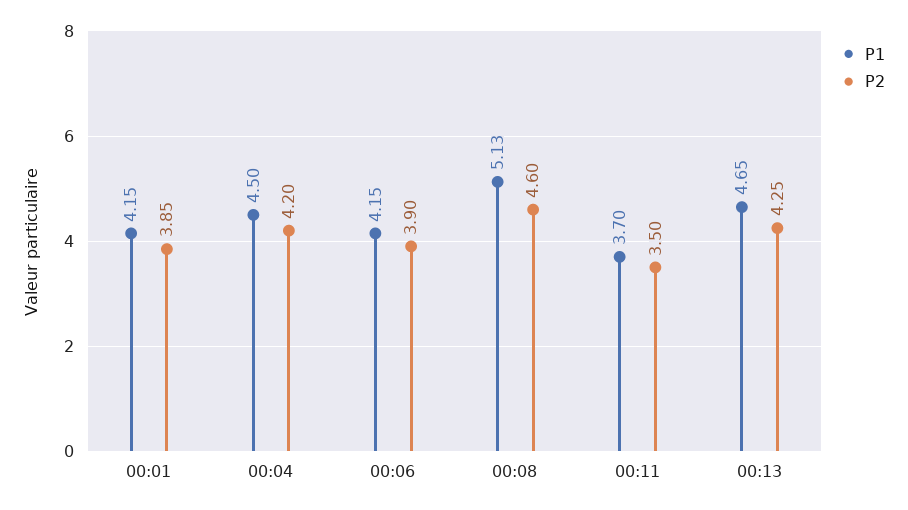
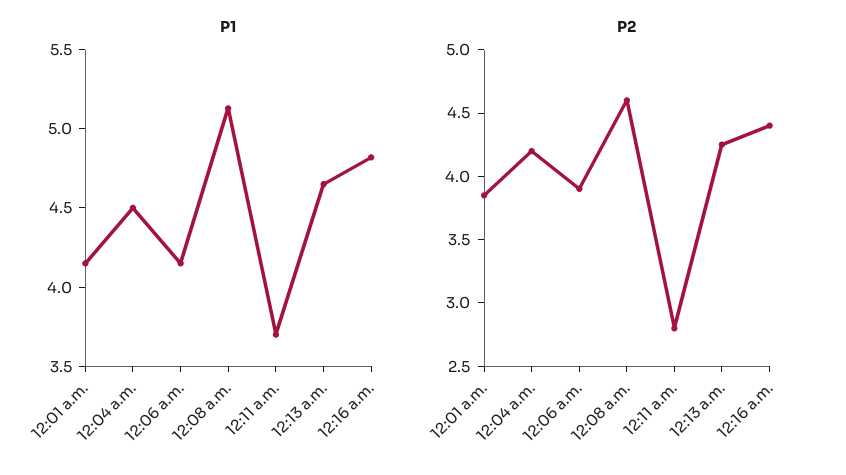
P2, 00:11: 3.5 -> 2.8
P1, 12:16 a.m.: none -> 4.8
P2, 12:16 a.m.: none -> 4.4

